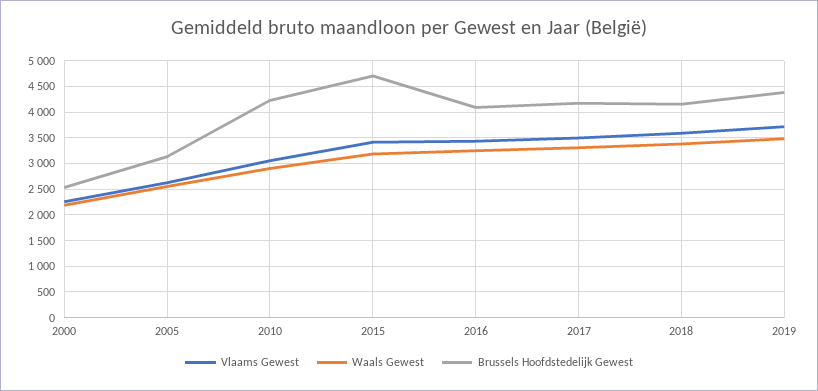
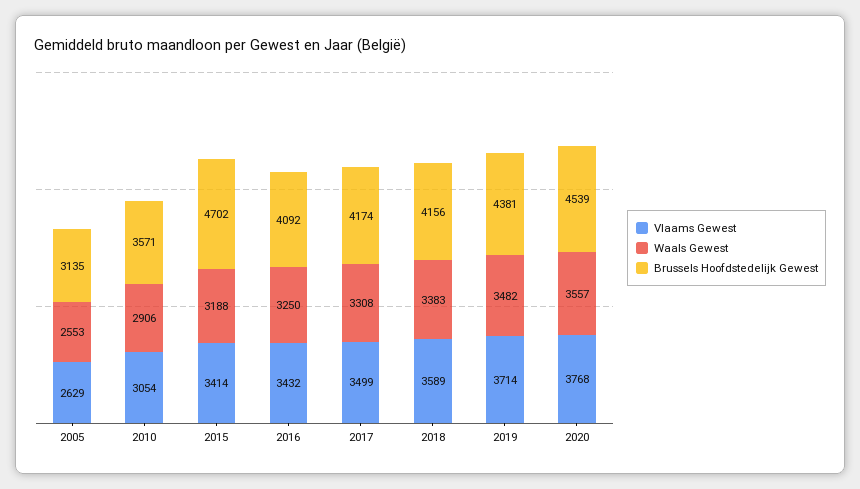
Vlaams Gewest, 2000: 2250 -> none
Waals Gewest, 2000: 2250 -> none
Brussels Hoofdstedelijk Gewest, 2000: 2500 -> none
Brussels Hoofdstedelijk Gewest, 2010: 4250 -> 3571
Vlaams Gewest, 2020: none -> 3768
Waals Gewest, 2020: none -> 3557
Brussels Hoofdstedelijk Gewest, 2020: none -> 4539

